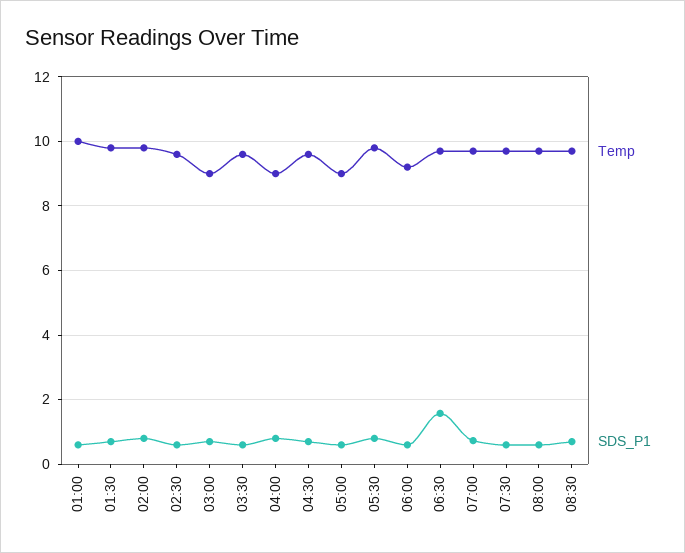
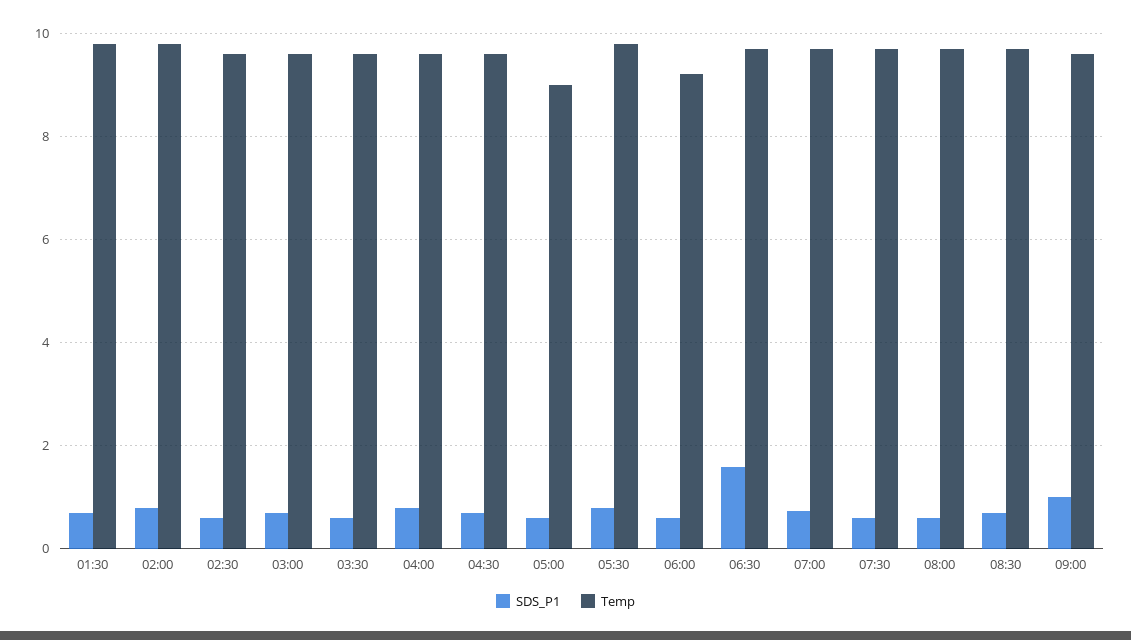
Temp, 01:00: 10 -> none
SDS_P1, 01:00: 0.6 -> none
Temp, 03:00: 9 -> 9.6
Temp, 04:00: 9 -> 9.6
SDS_P1, 09:00: none -> 1
Temp, 09:00: none -> 9.6

